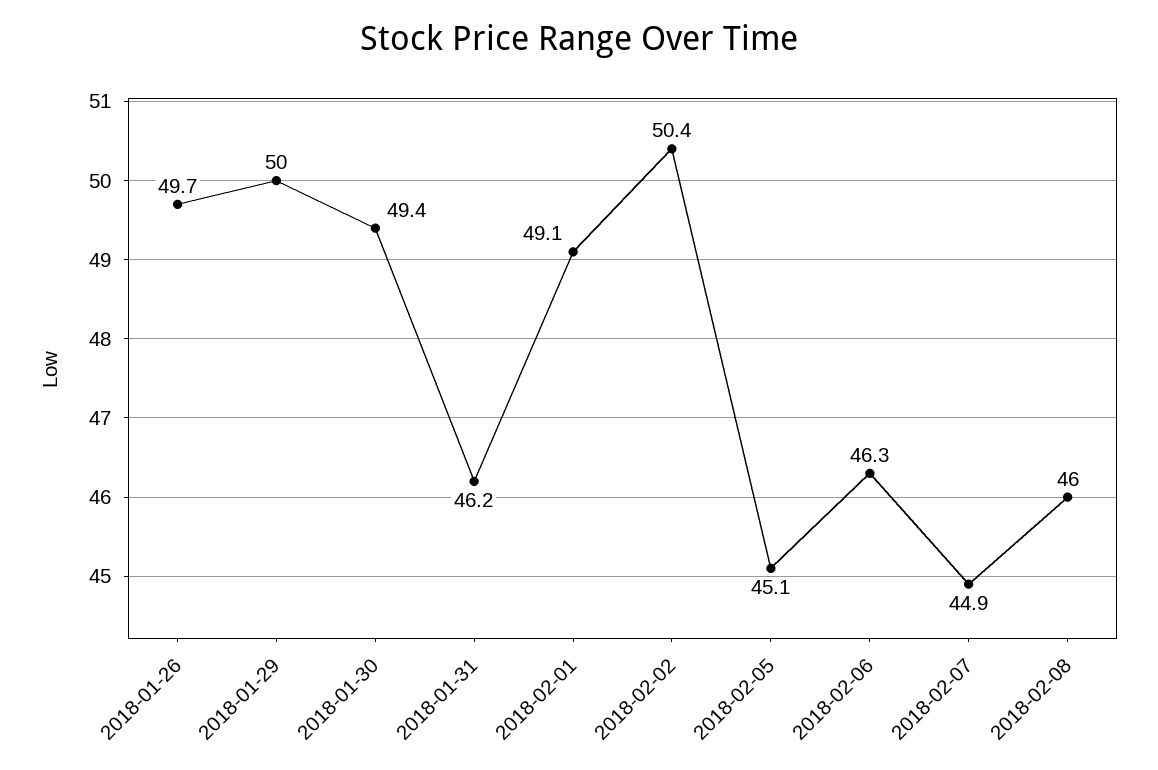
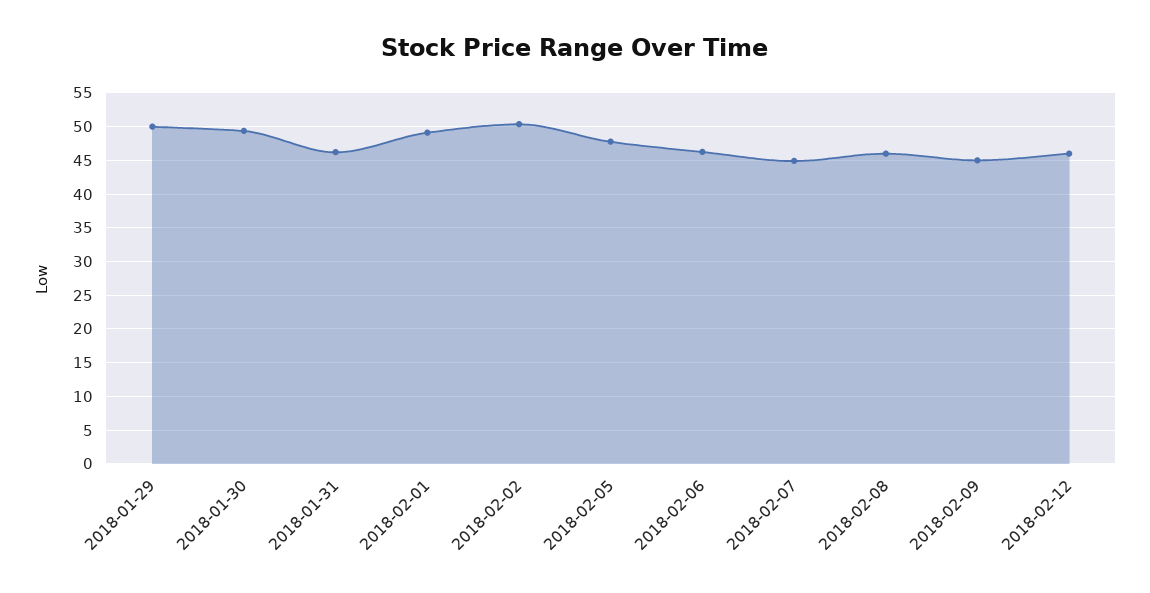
2018-01-26: 49.7 -> none
2018-02-05: 45.1 -> 48
2018-02-09: none -> 45
2018-02-12: none -> 46

